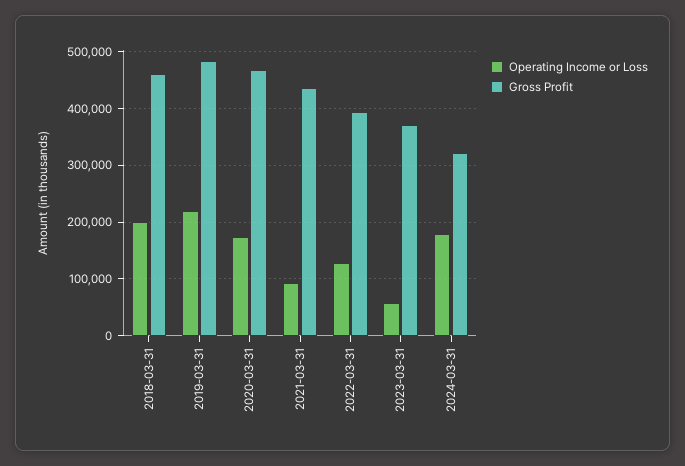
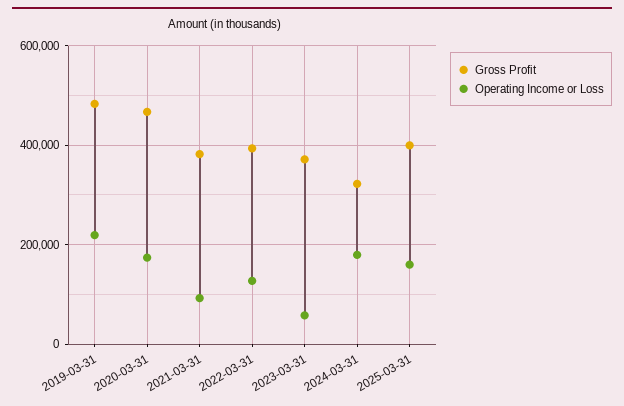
Operating Income or Loss, 2018-03-31: 200000 -> none
Gross Profit, 2018-03-31: 460000 -> none
Gross Profit, 2021-03-31: 440000 -> 380000
Gross Profit, 2025-03-31: none -> 400000
Operating Income or Loss, 2025-03-31: none -> 160000

